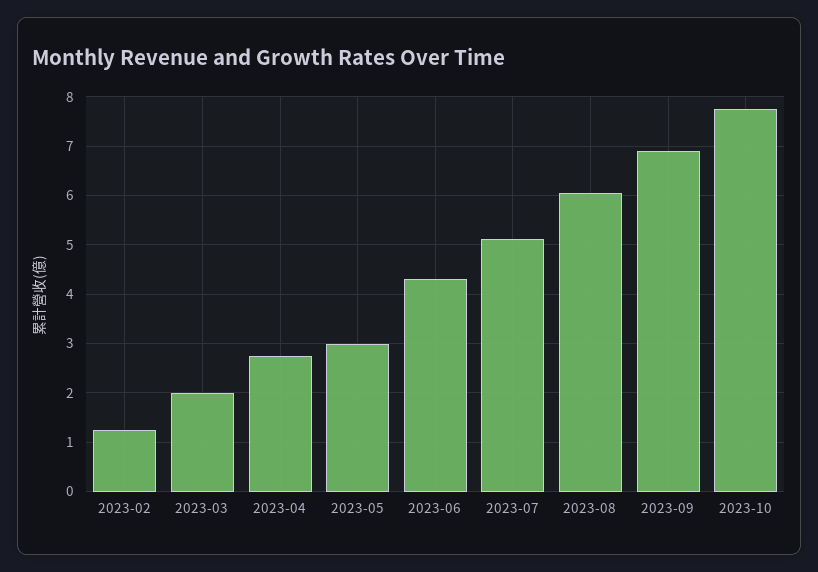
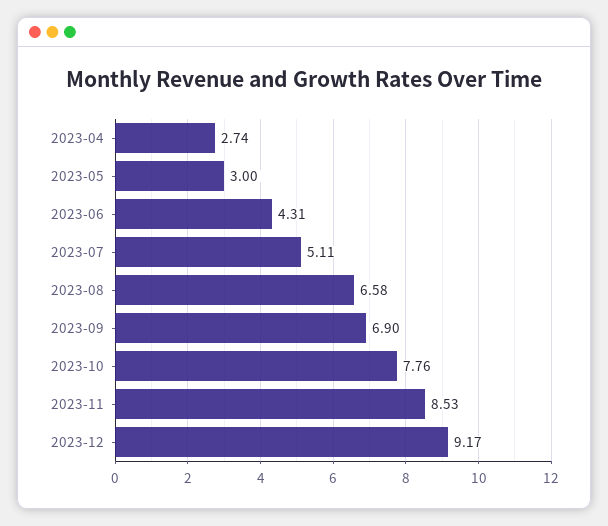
2023-02: 1.2 -> none
2023-03: 2 -> none
2023-08: 6 -> 6.58
2023-11: none -> 8.53
2023-12: none -> 9.17

